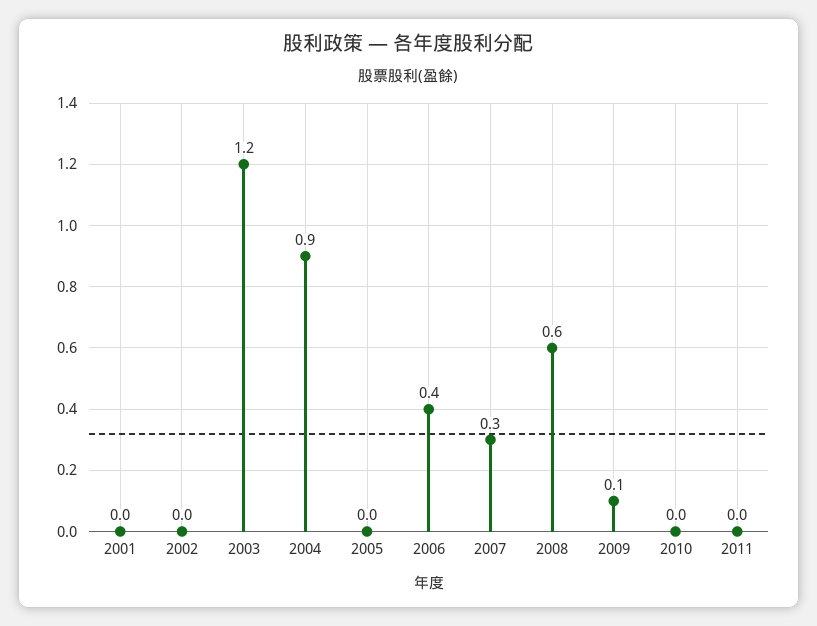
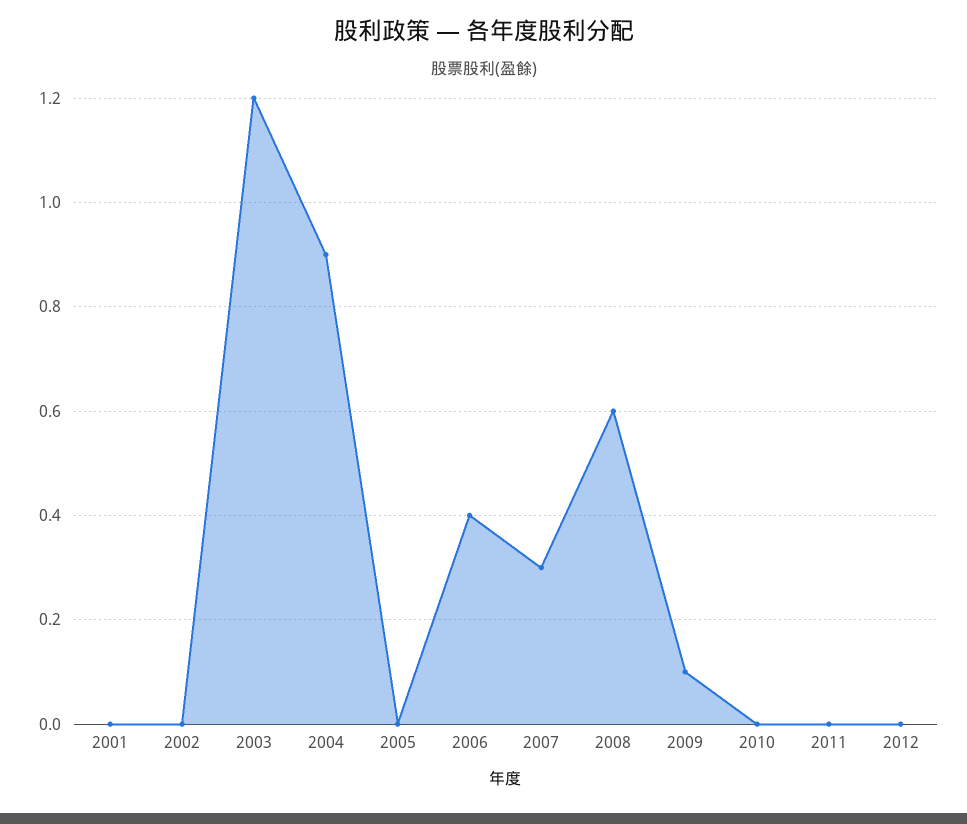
2012: none -> 0

